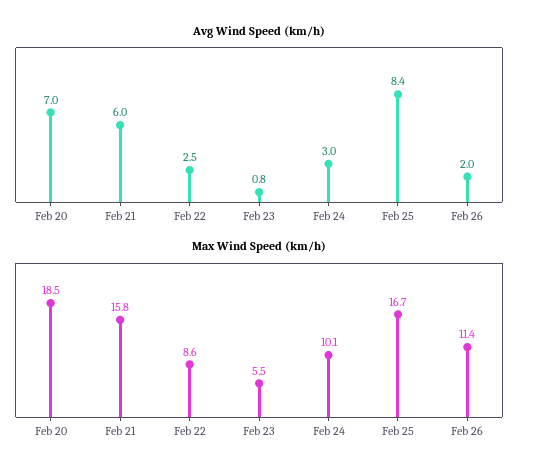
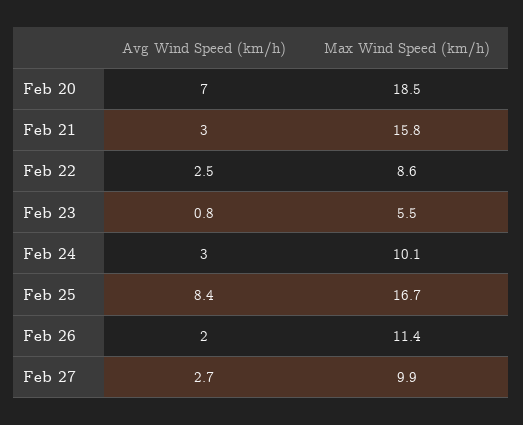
Avg Wind Speed (km/h), Feb 21: 6 -> 3
Avg Wind Speed (km/h), Feb 27: none -> 2.7
Max Wind Speed (km/h), Feb 27: none -> 9.9

